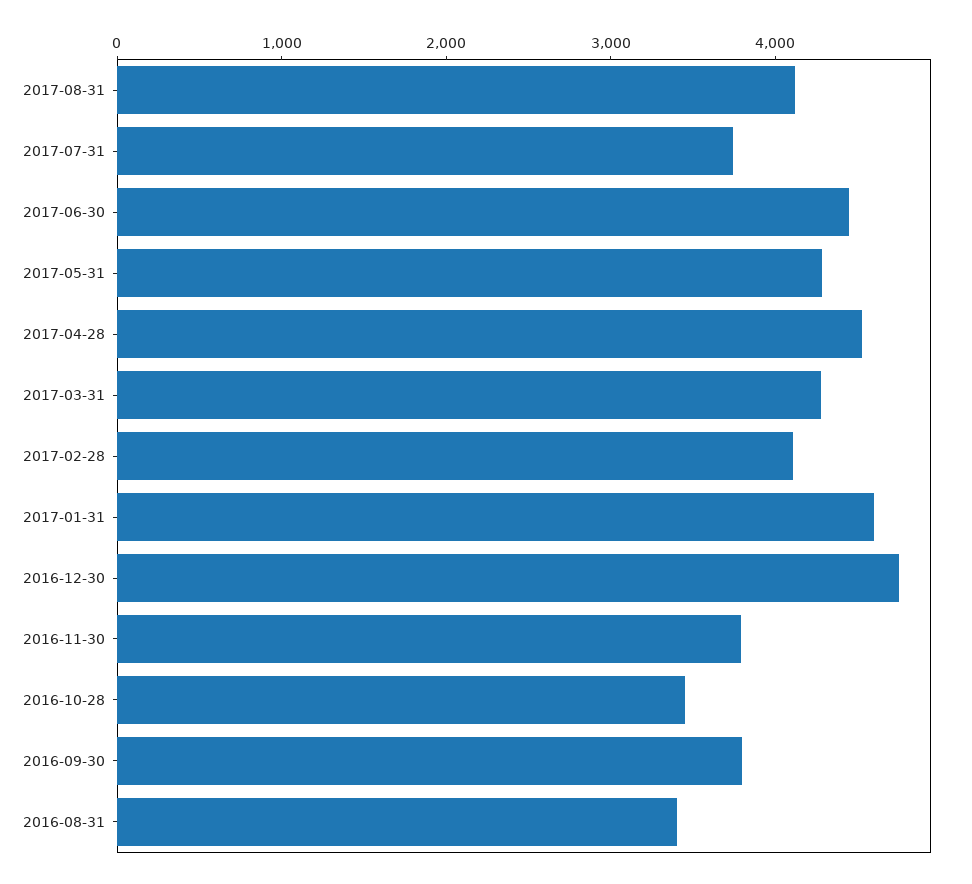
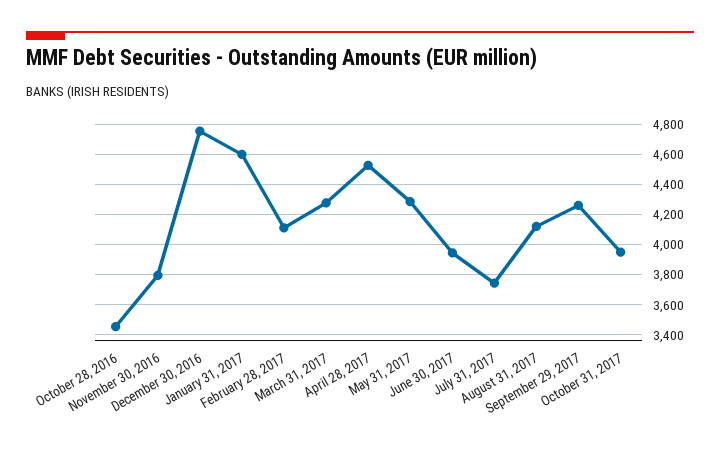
2017-06-30: 4400 -> 3950
2016-09-30: 3800 -> none
2016-08-31: 3400 -> none
September 29, 2017: none -> 4250
October 31, 2017: none -> 3950

